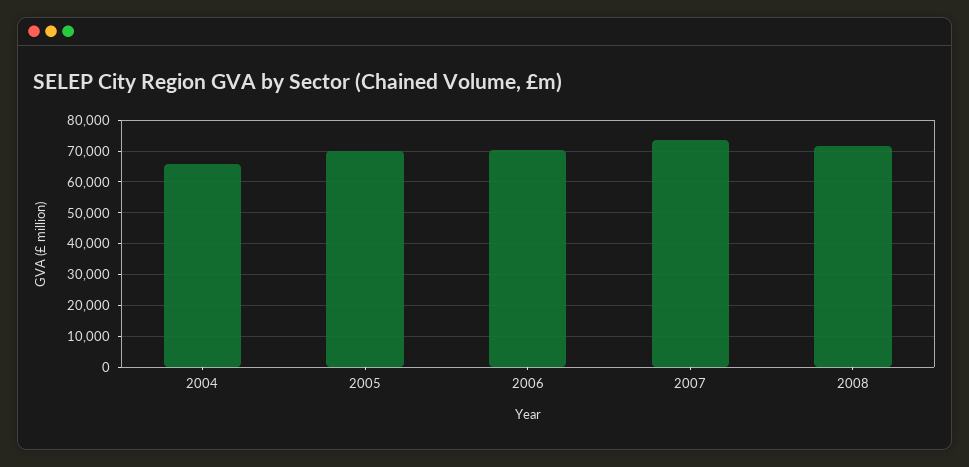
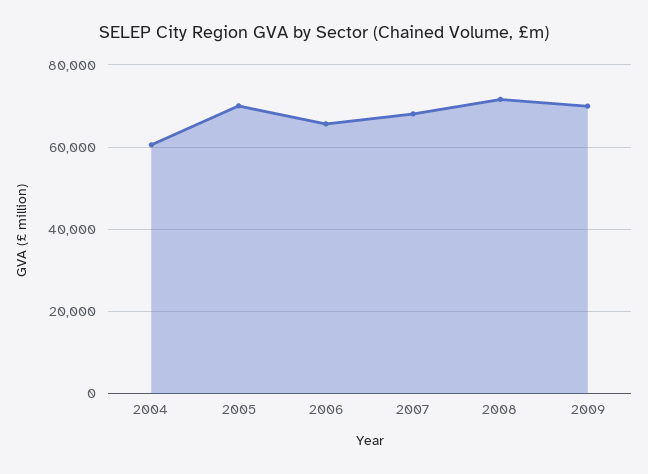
2004: 66000 -> 60000
2006: 70000 -> 66000
2007: 74000 -> 68000
2009: none -> 70000

